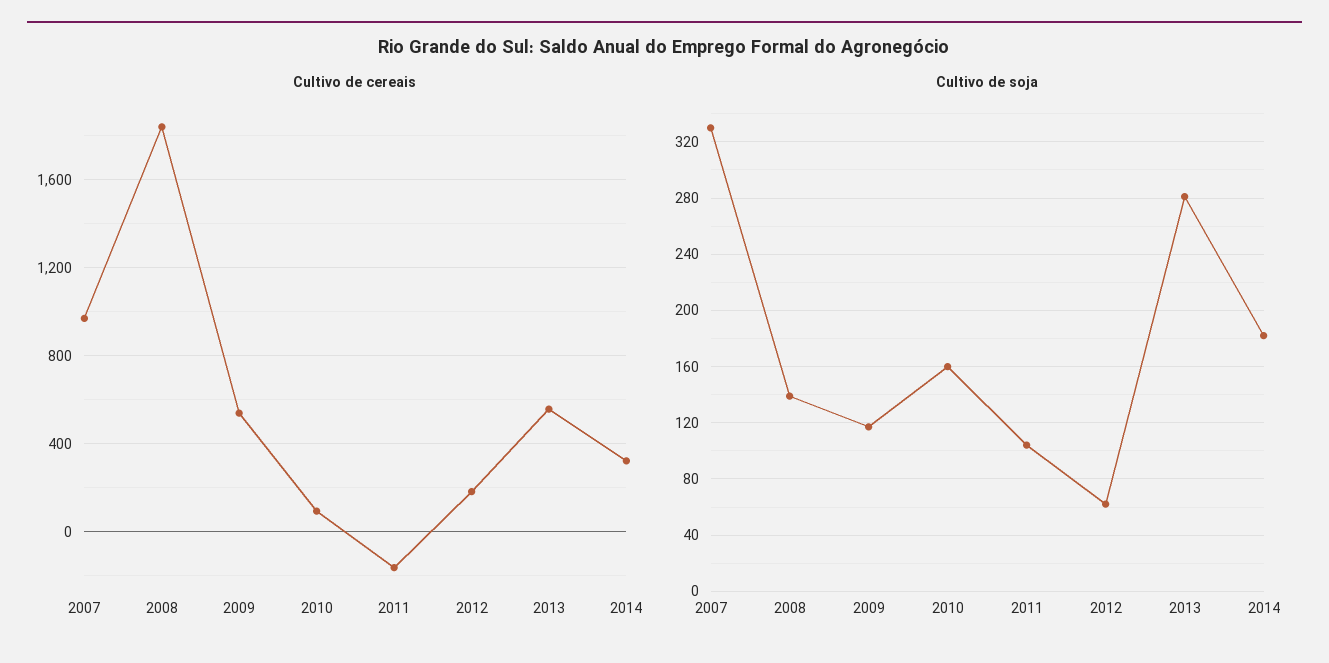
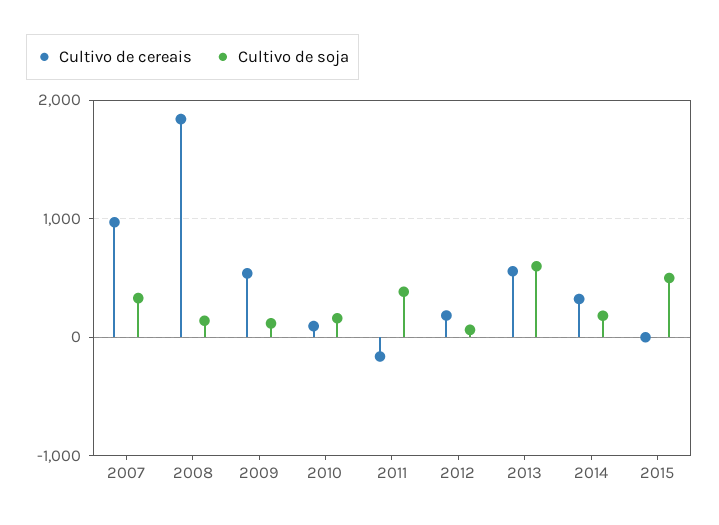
Cultivo de soja, 2011: 105 -> 400
Cultivo de soja, 2013: 280 -> 600
Cultivo de cereais, 2015: none -> 0
Cultivo de soja, 2015: none -> 500

